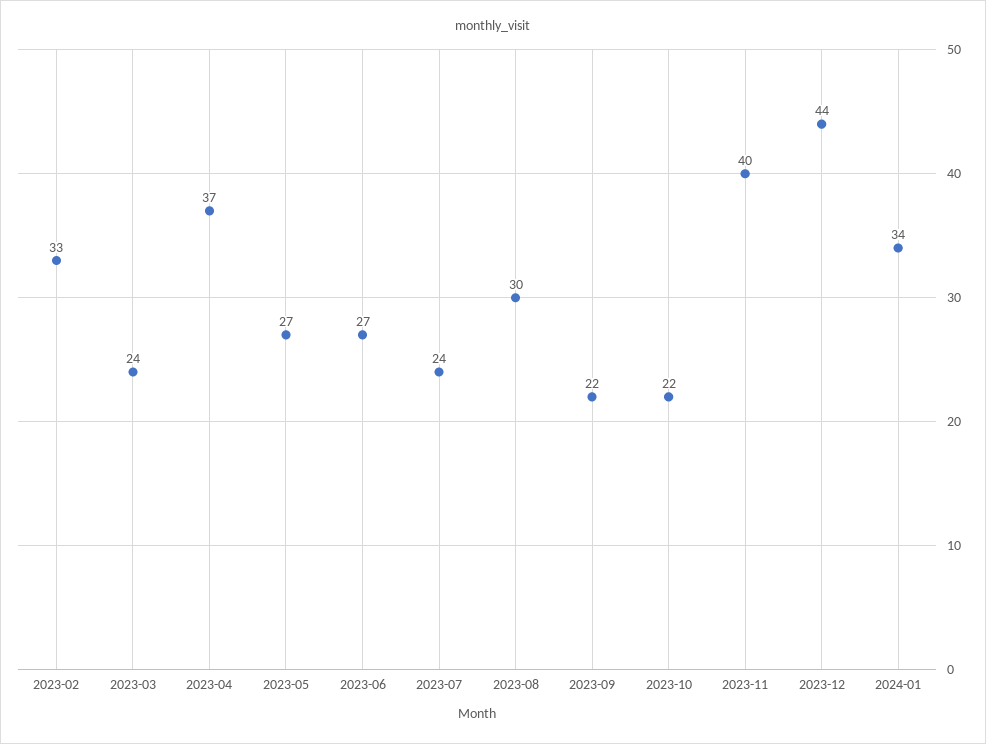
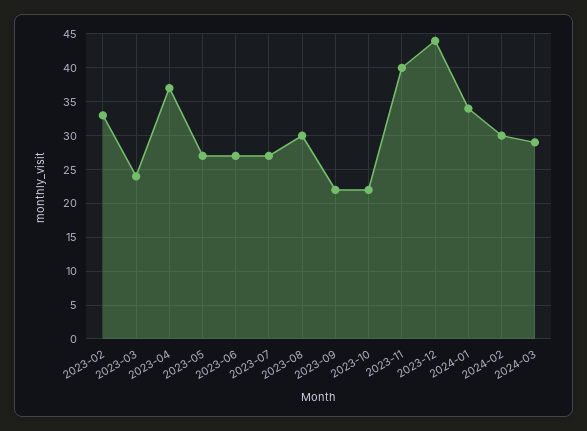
2023-07: 24 -> 27
2024-02: none -> 30
2024-03: none -> 29

